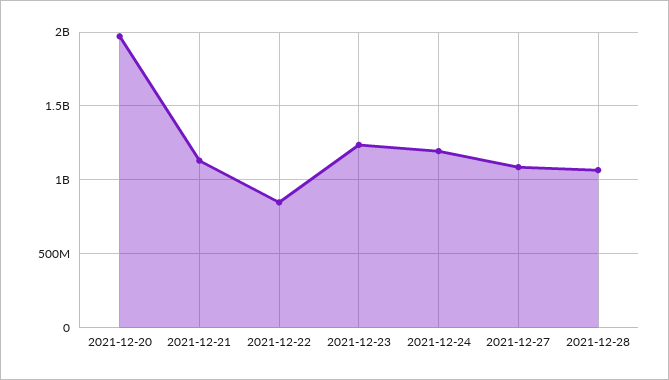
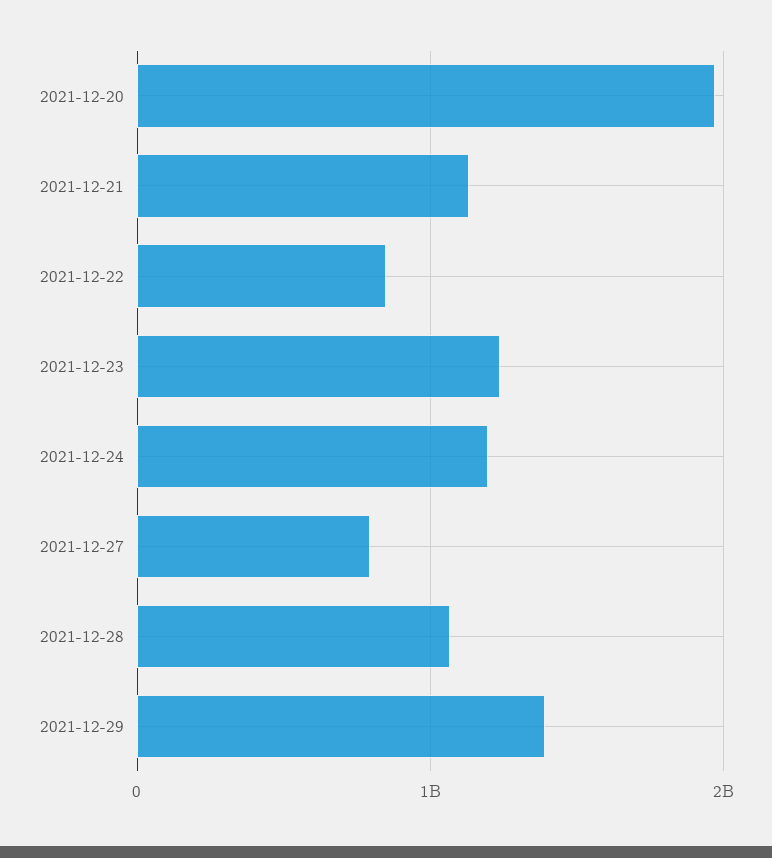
2021-12-27: 1100000000 -> 800000000
2021-12-29: none -> 1400000000

